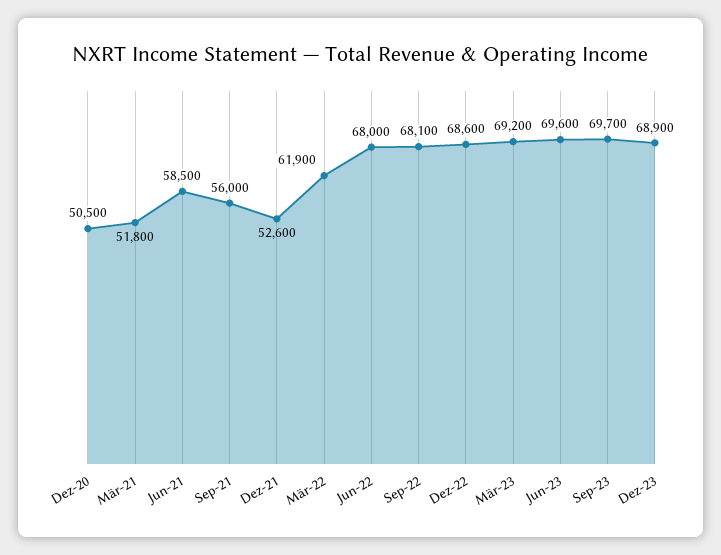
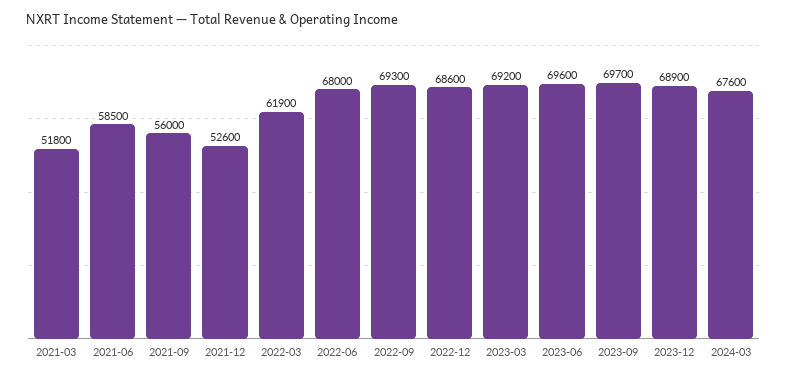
Dez-20: 50500 -> none
Sep-22: 68100 -> 69300
2024-03: none -> 67600

